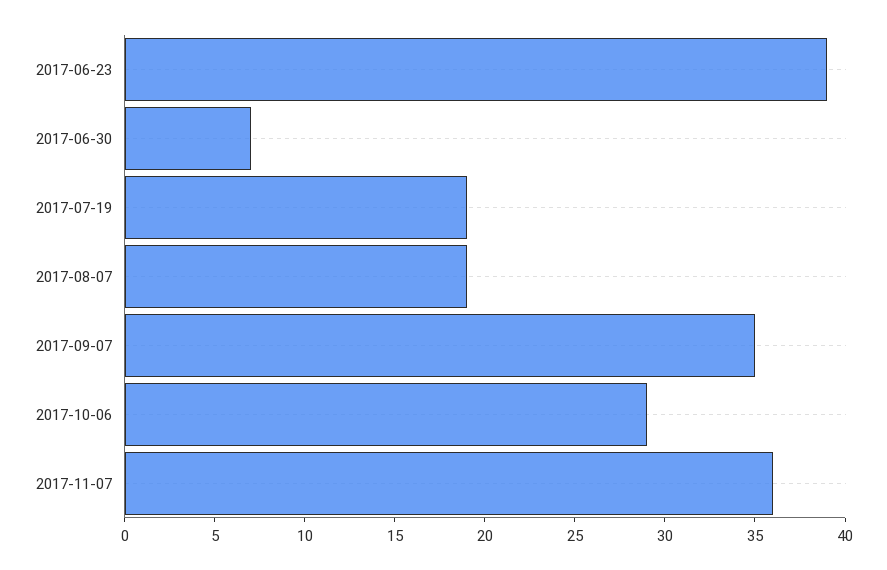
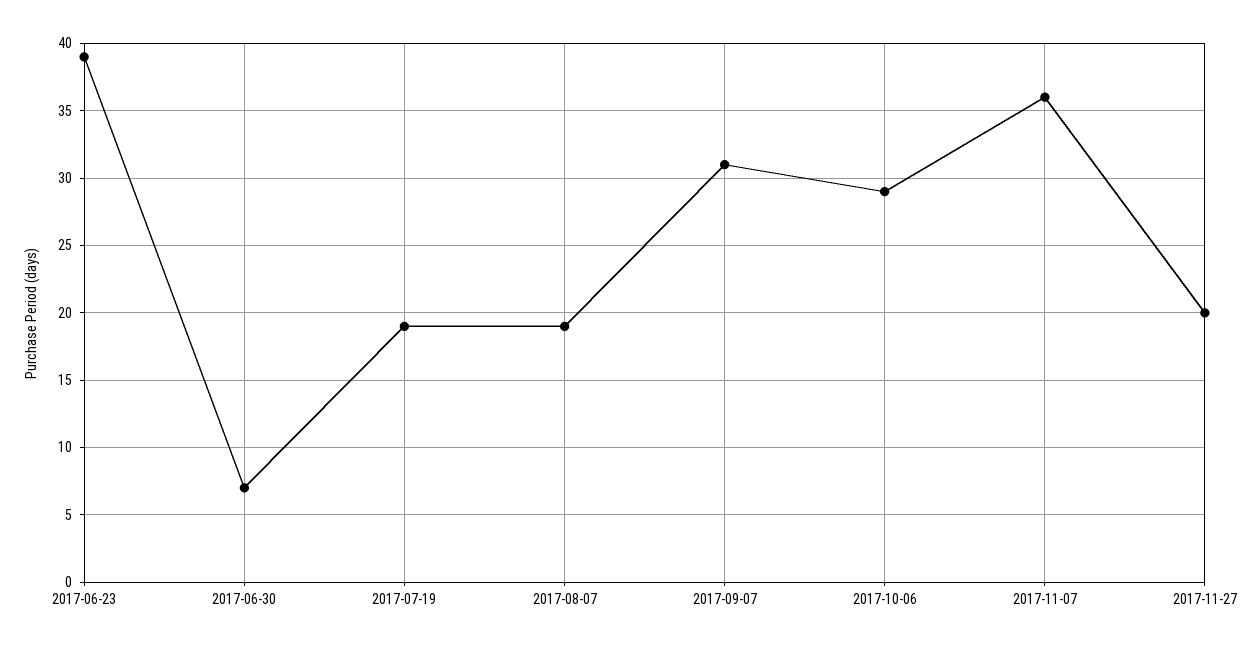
2017-09-07: 35 -> 31
2017-11-27: none -> 20

